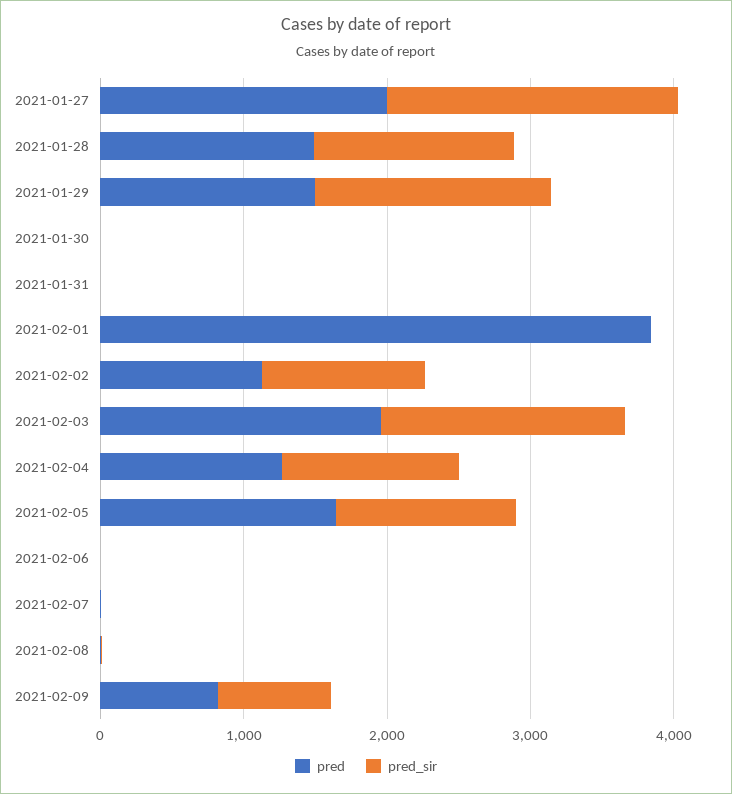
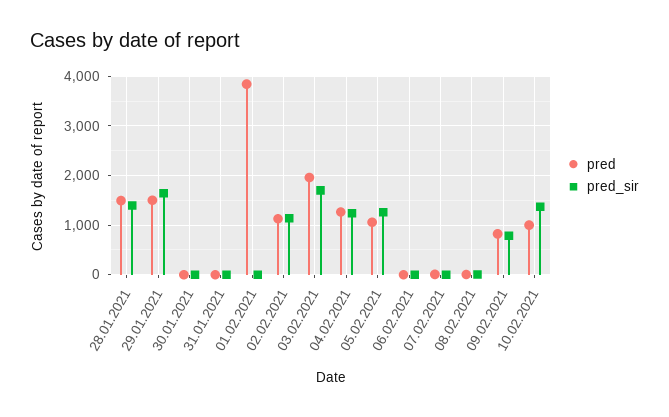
pred, 2021-01-27: 2000 -> none
pred_sir, 2021-01-27: 2000 -> none
pred, 2021-02-05: 1600 -> 1000
pred, 10.02.2021: none -> 1000
pred_sir, 10.02.2021: none -> 1400

